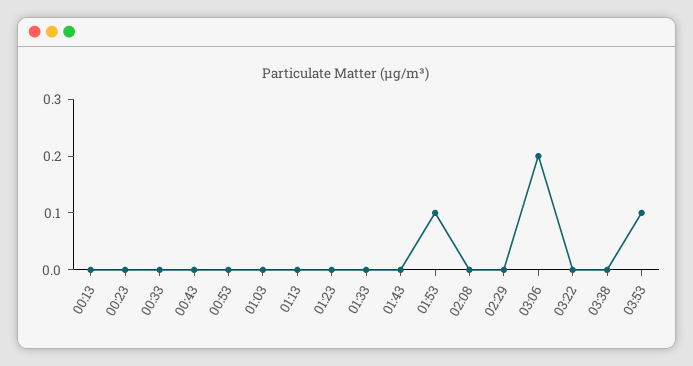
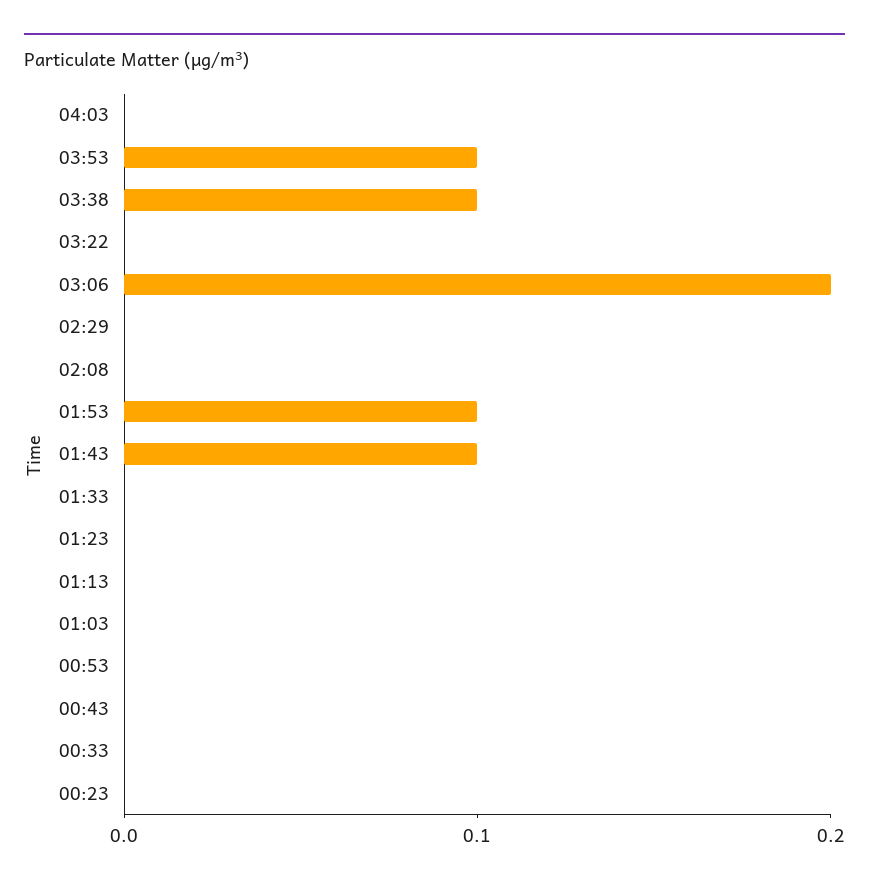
00:13: 0 -> none
01:43: 0 -> 0.1
03:38: 0 -> 0.1
04:03: none -> 0

